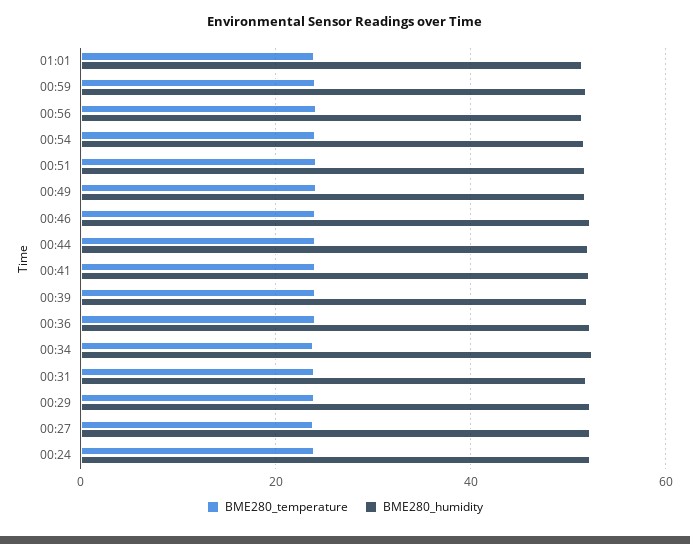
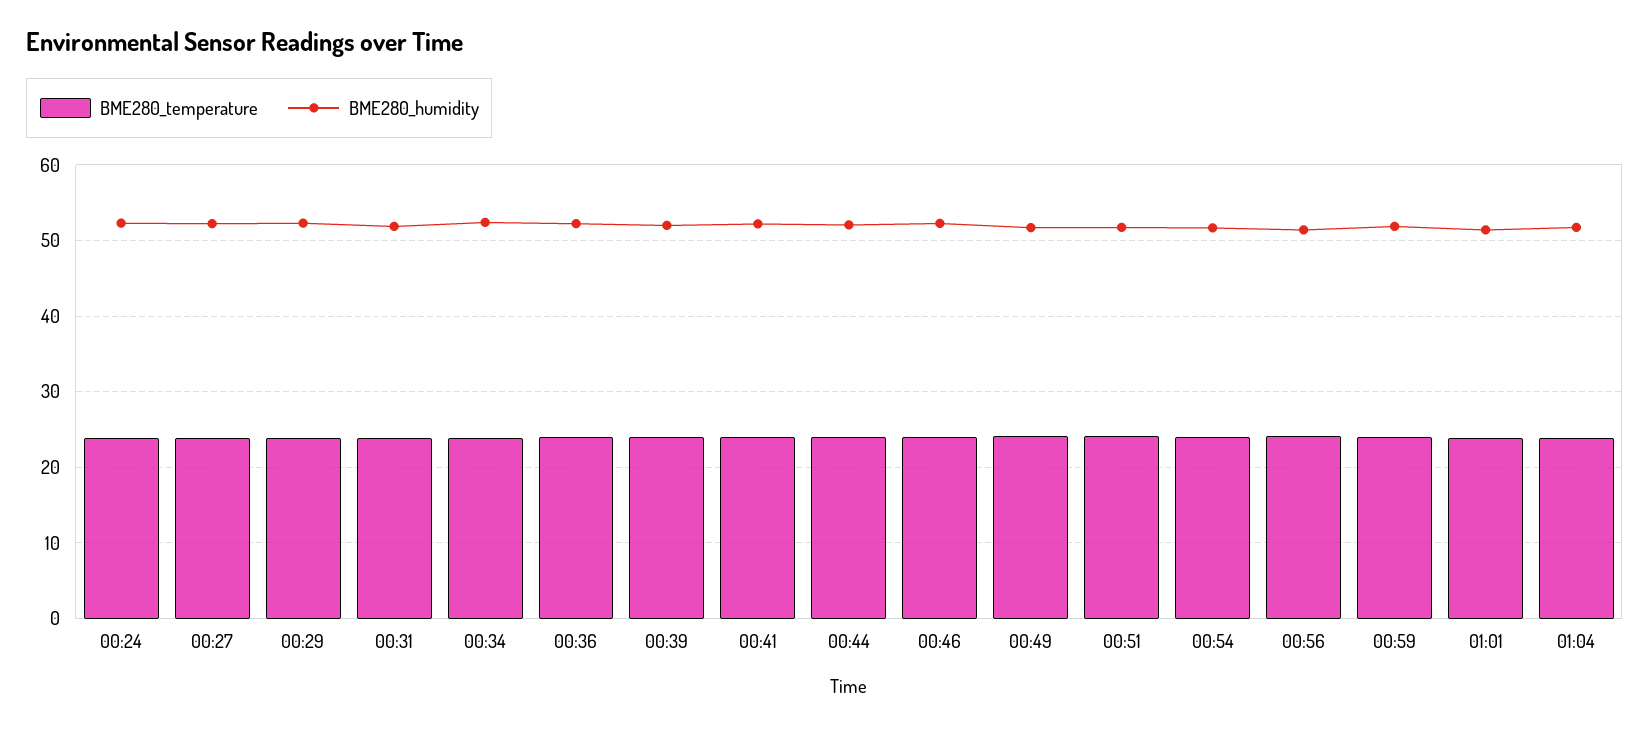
BME280_temperature, 01:04: none -> 24
BME280_humidity, 01:04: none -> 52

